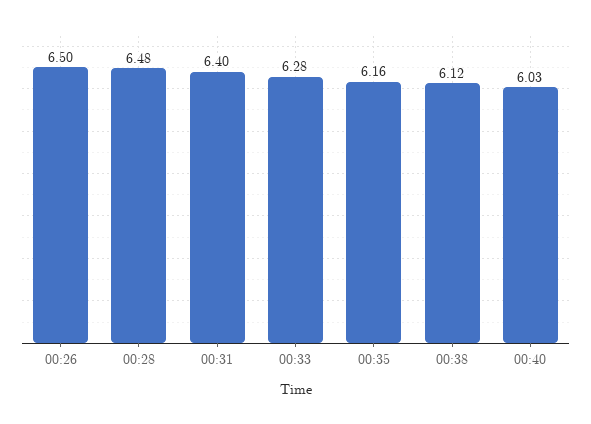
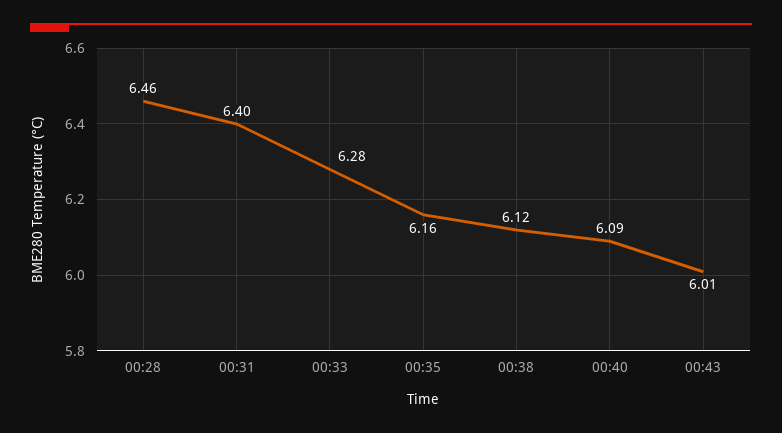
00:26: 6.5 -> none
00:28: 6.48 -> 6.46
00:40: 6.03 -> 6.09
00:43: none -> 6.01

